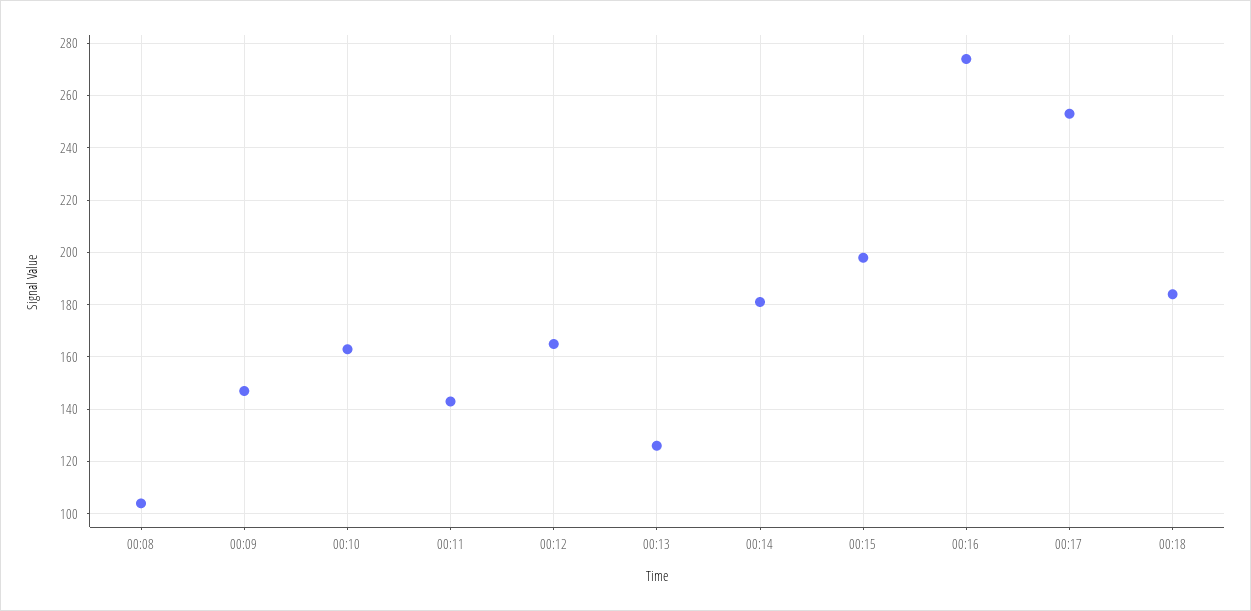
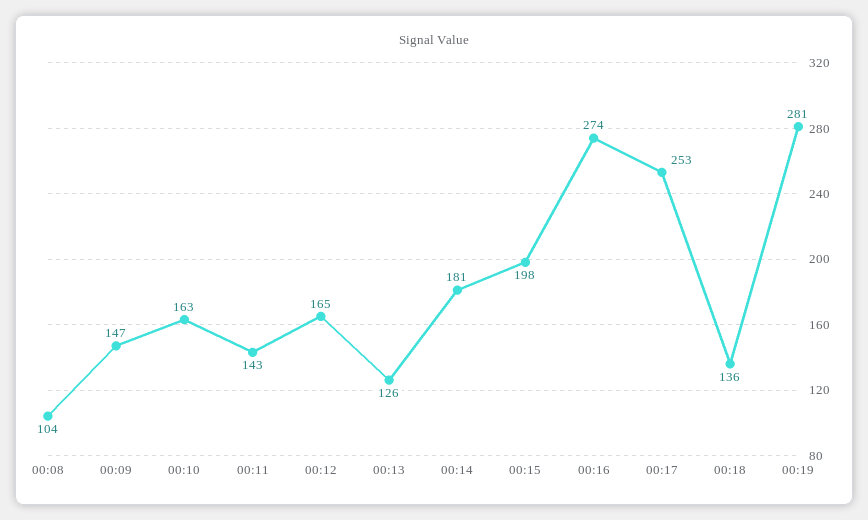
00:18: 185 -> 136
00:19: none -> 281

